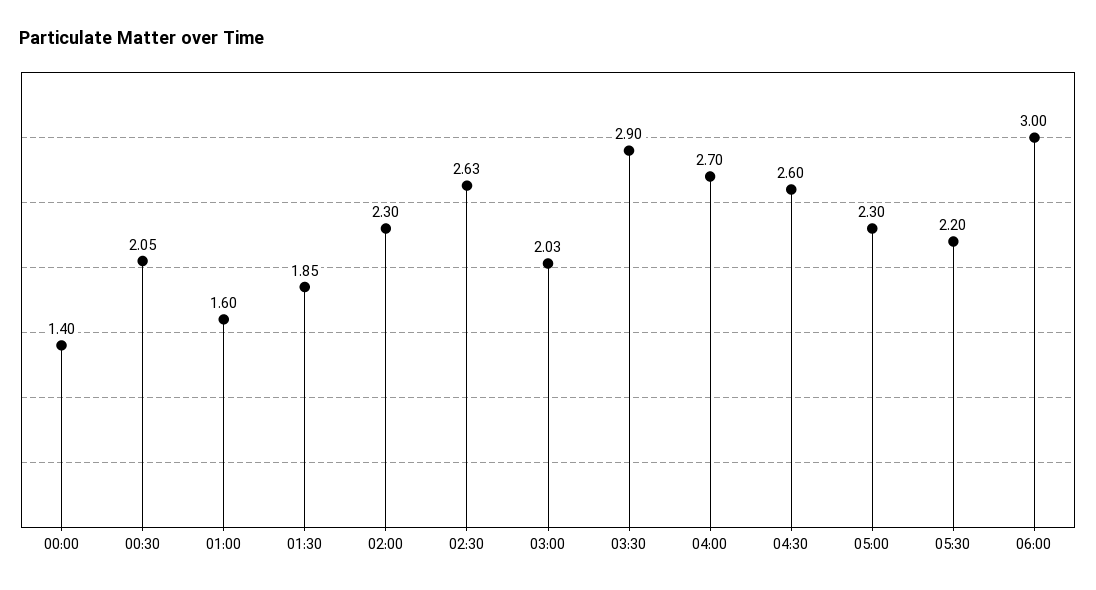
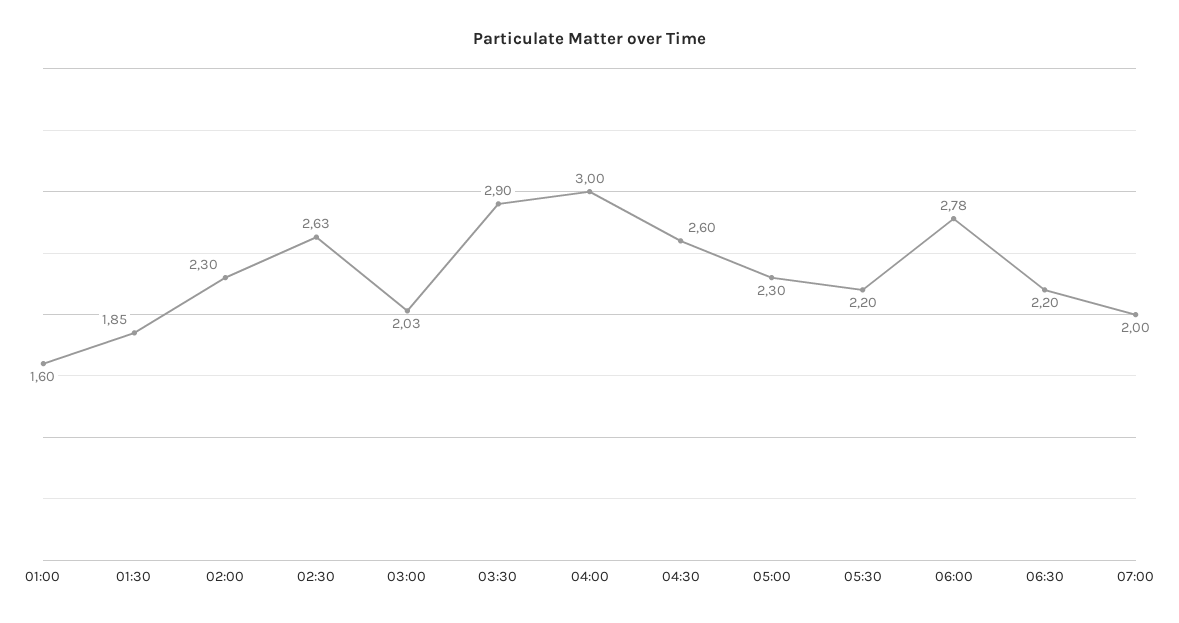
00:00: 1.4 -> none
00:30: 2.05 -> none
04:00: 2.7 -> 3
06:00: 3 -> 2.78
06:30: none -> 2.2
07:00: none -> 2

